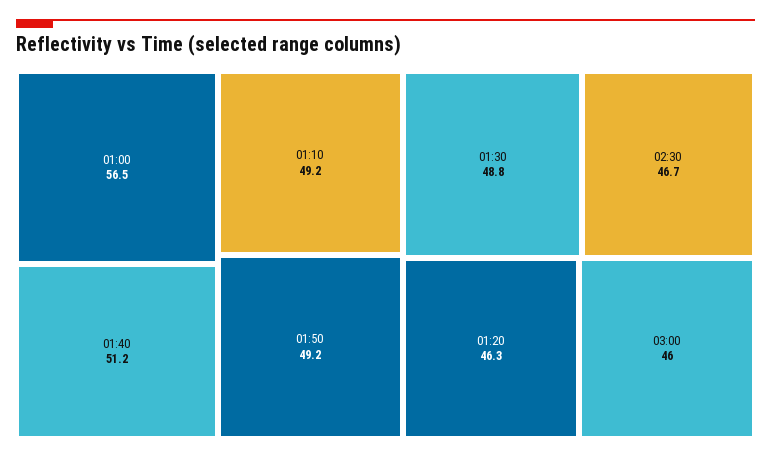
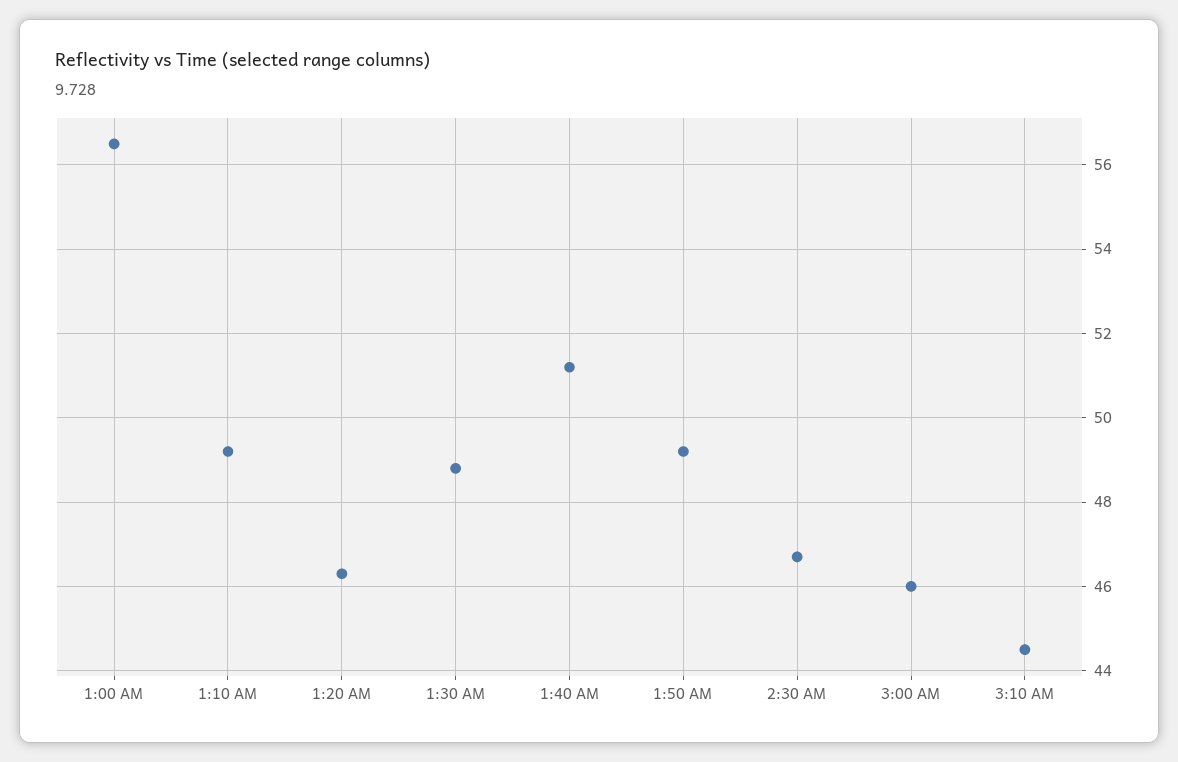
3:10 AM: none -> 44.5

